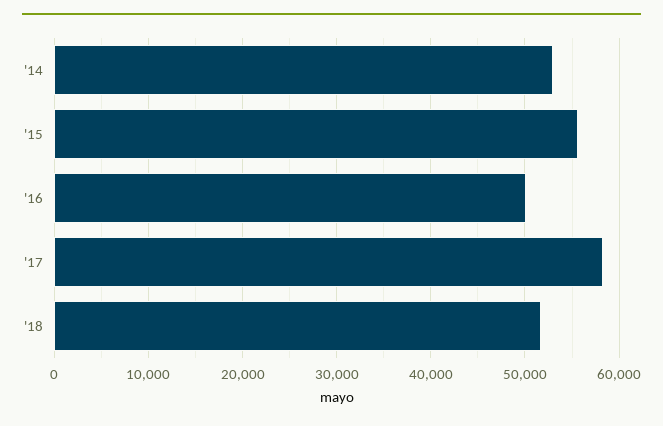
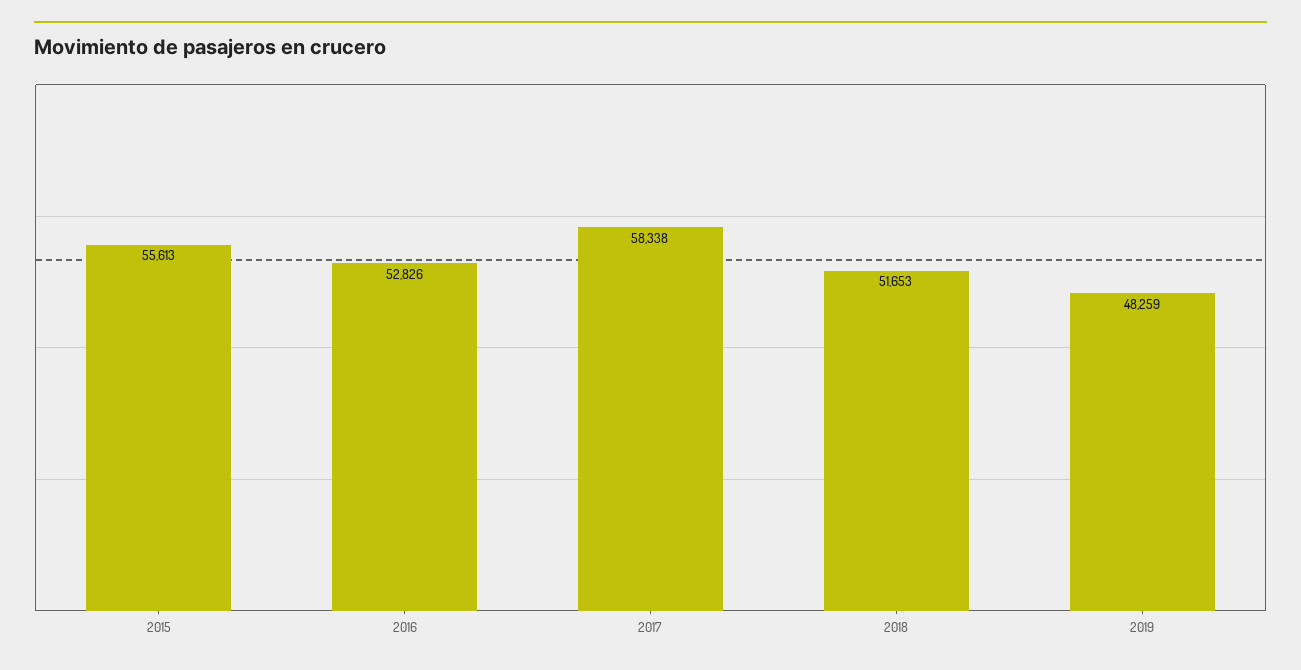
'14: 53000 -> none
'16: 50000 -> 52826
2019: none -> 48259

